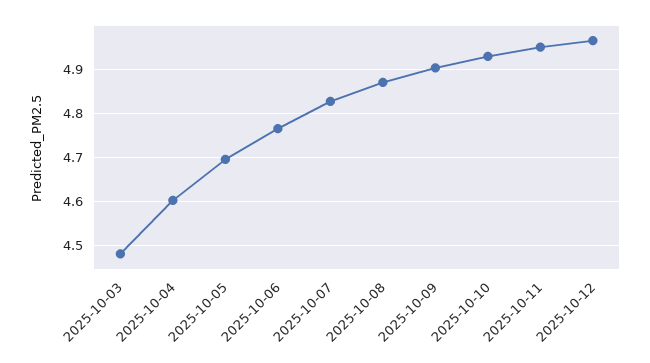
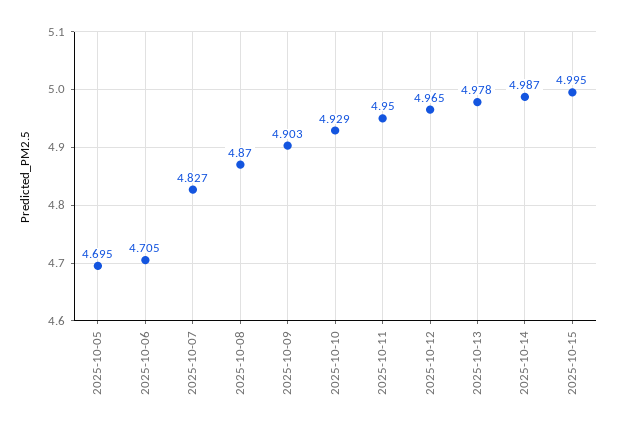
2025-10-03: 4.48 -> none
2025-10-04: 4.6 -> none
2025-10-06: 4.76 -> 4.705
2025-10-13: none -> 4.978
2025-10-14: none -> 4.987
2025-10-15: none -> 4.995

